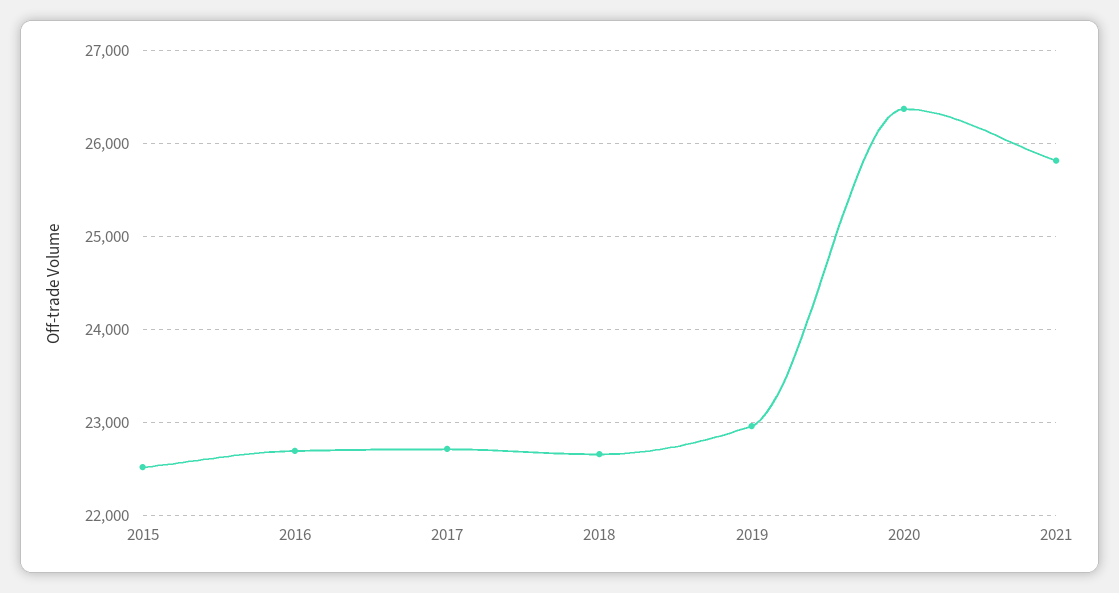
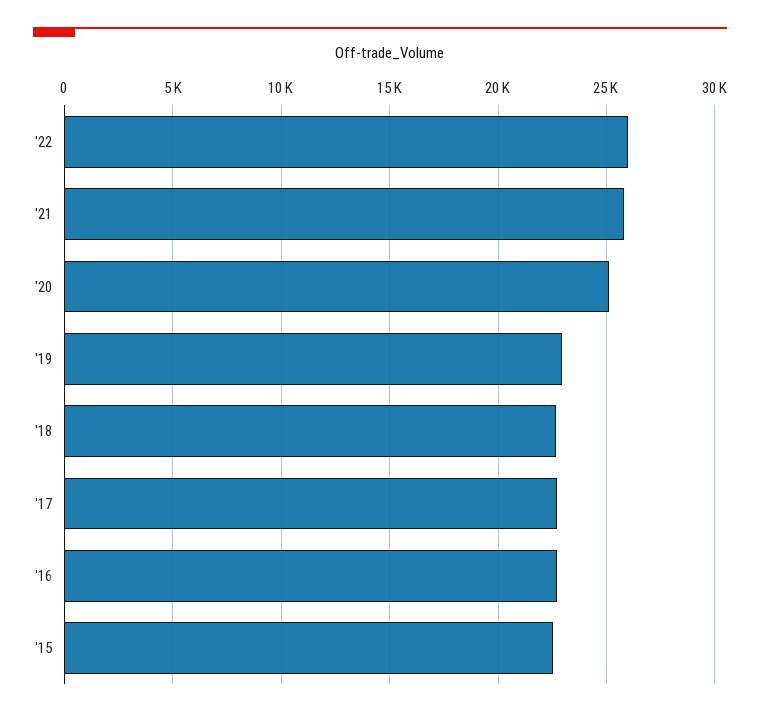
2020: 26400 -> 25000
'22: none -> 26000

